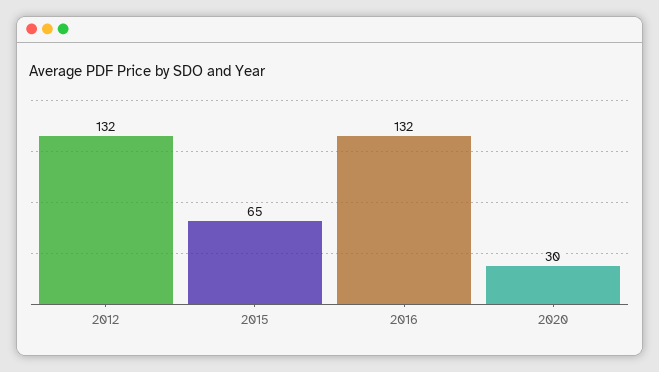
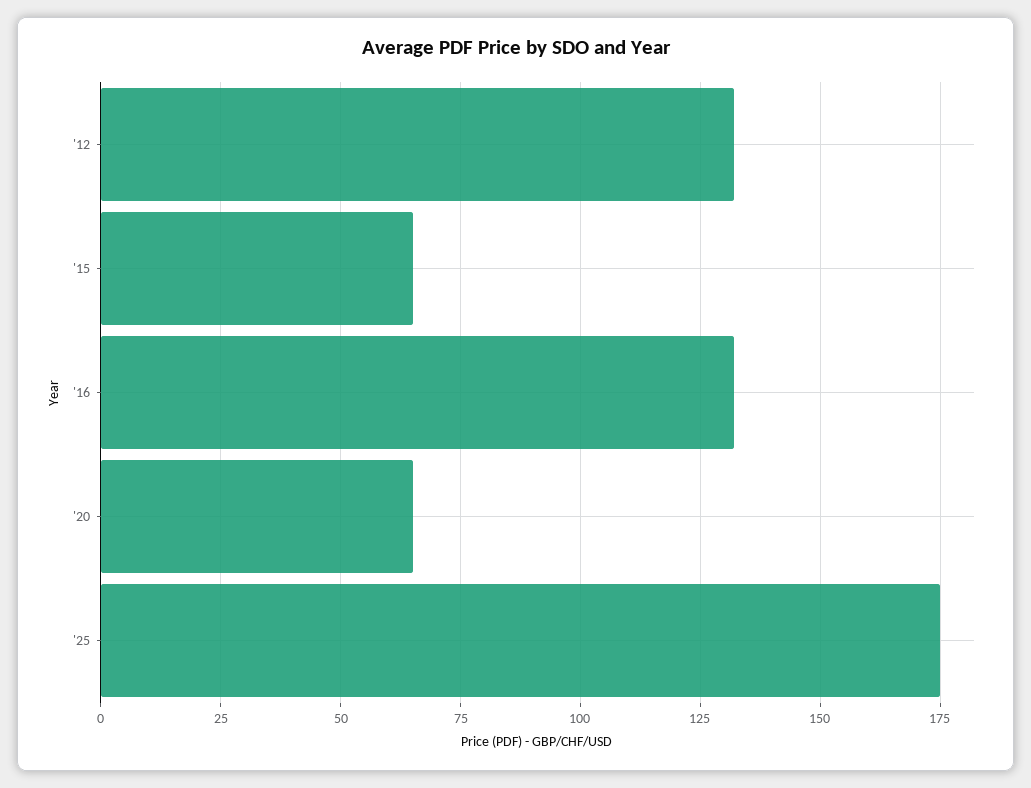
2020: 30 -> 65
'25: none -> 175

